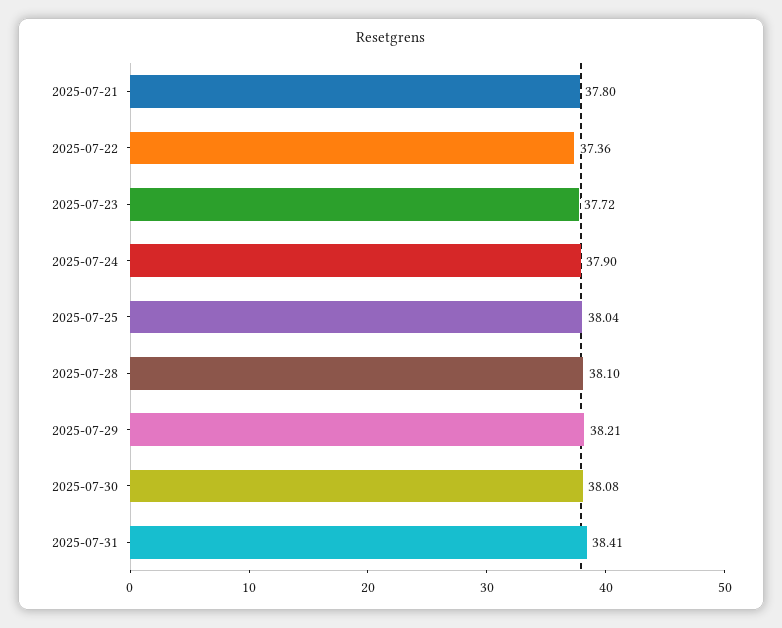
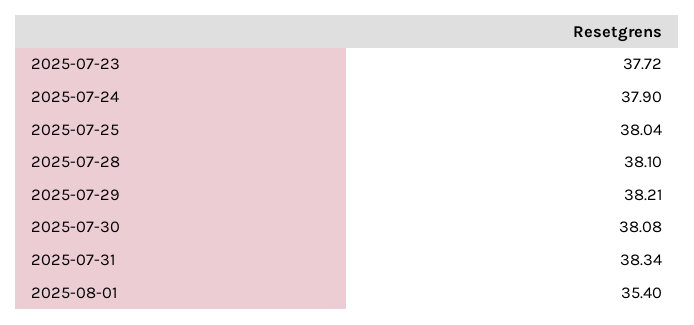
2025-07-21: 37.8 -> none
2025-07-22: 37.36 -> none
2025-07-31: 38.41 -> 38.34
2025-08-01: none -> 35.4

